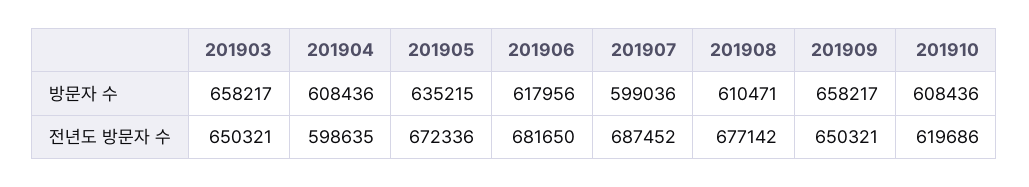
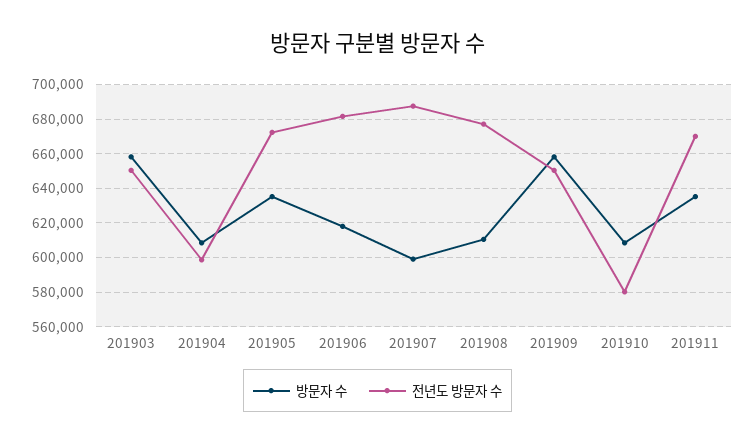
전년도 방문자 수, 201910: 619686 -> 580000
방문자 수, 201911: none -> 635000
전년도 방문자 수, 201911: none -> 670000

